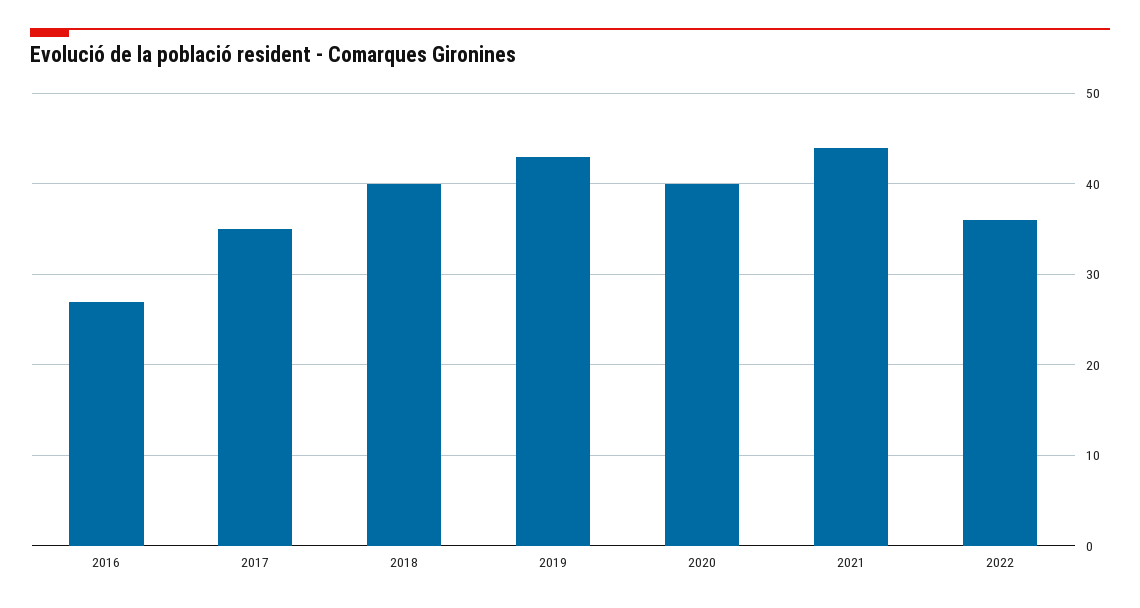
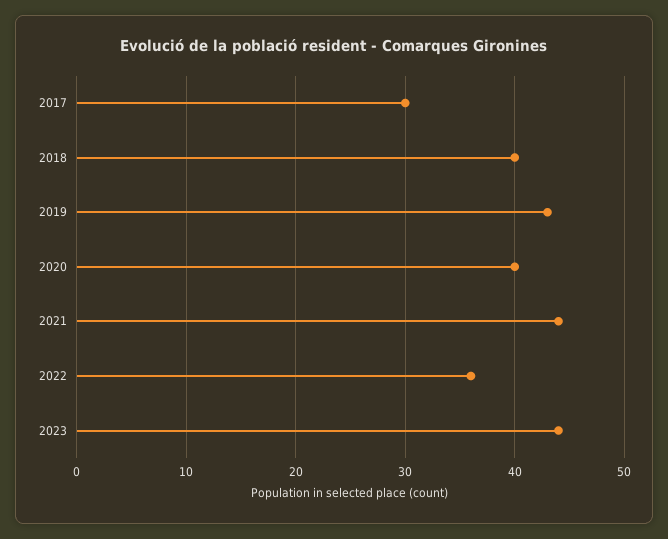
2016: 27 -> none
2017: 35 -> 30
2023: none -> 44

